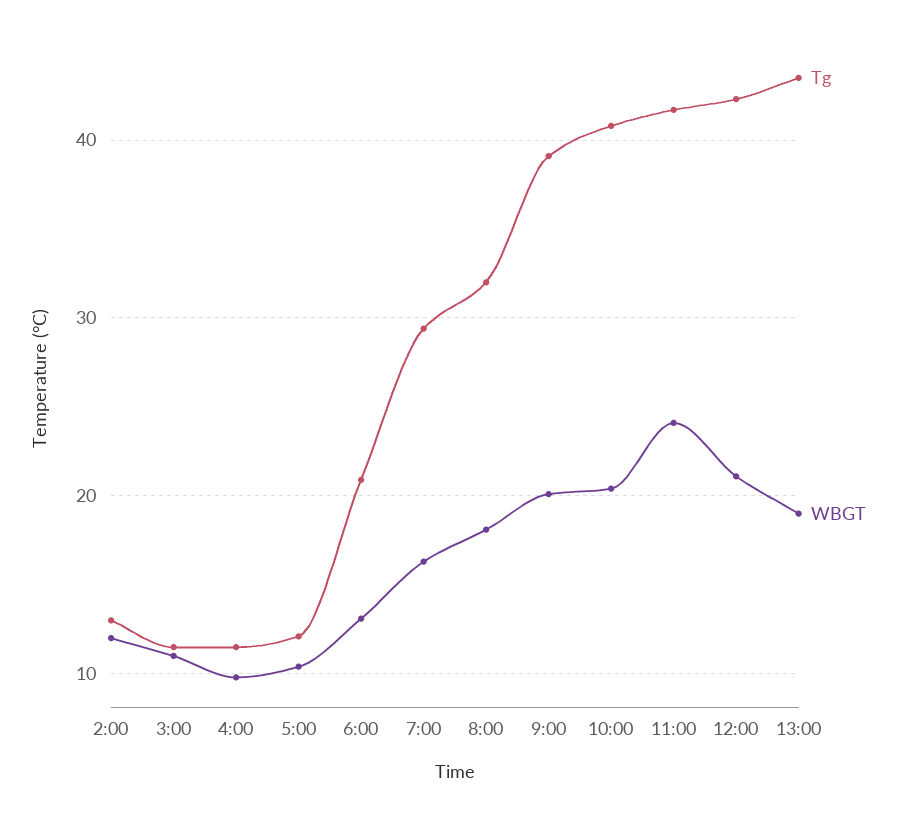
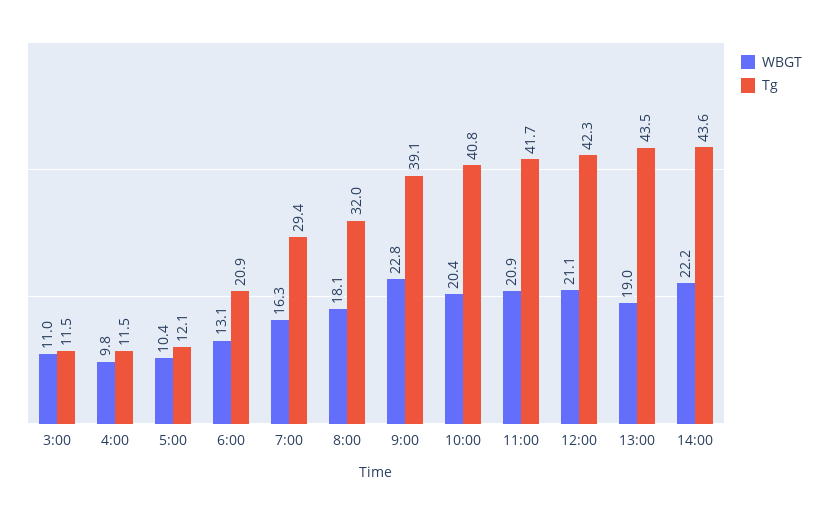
Tg, 2:00: 13 -> none
WBGT, 2:00: 12 -> none
WBGT, 9:00: 20 -> 22.8
WBGT, 11:00: 24 -> 20.9
WBGT, 14:00: none -> 22.2
Tg, 14:00: none -> 43.6

